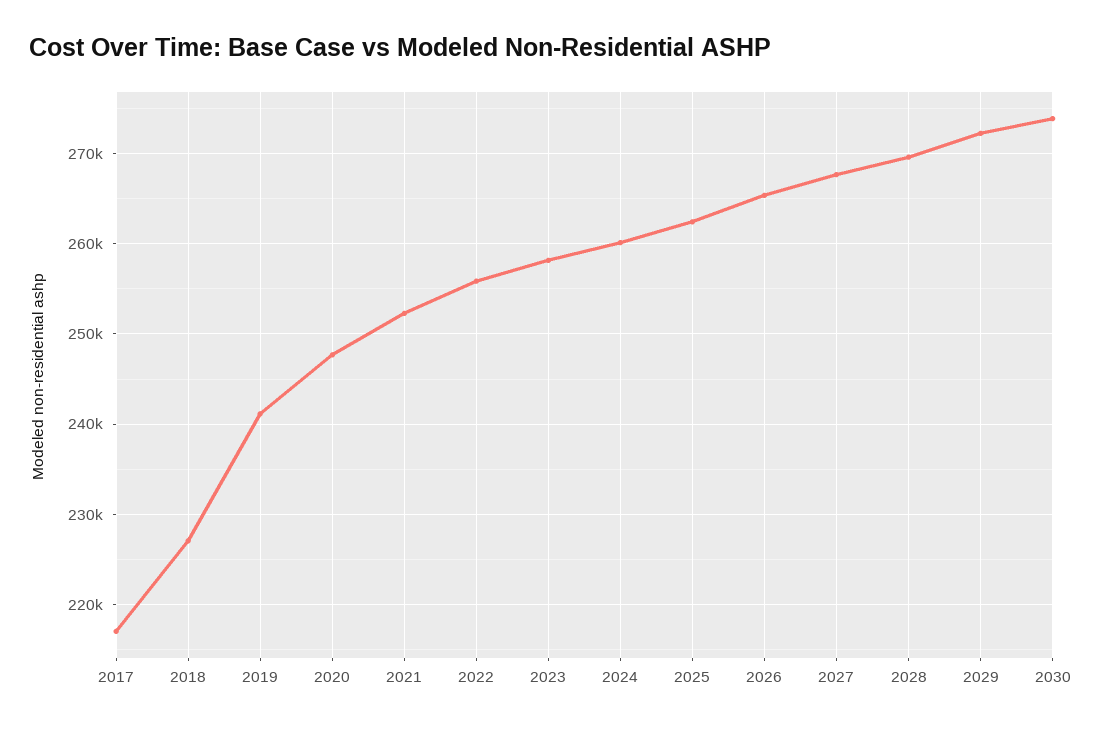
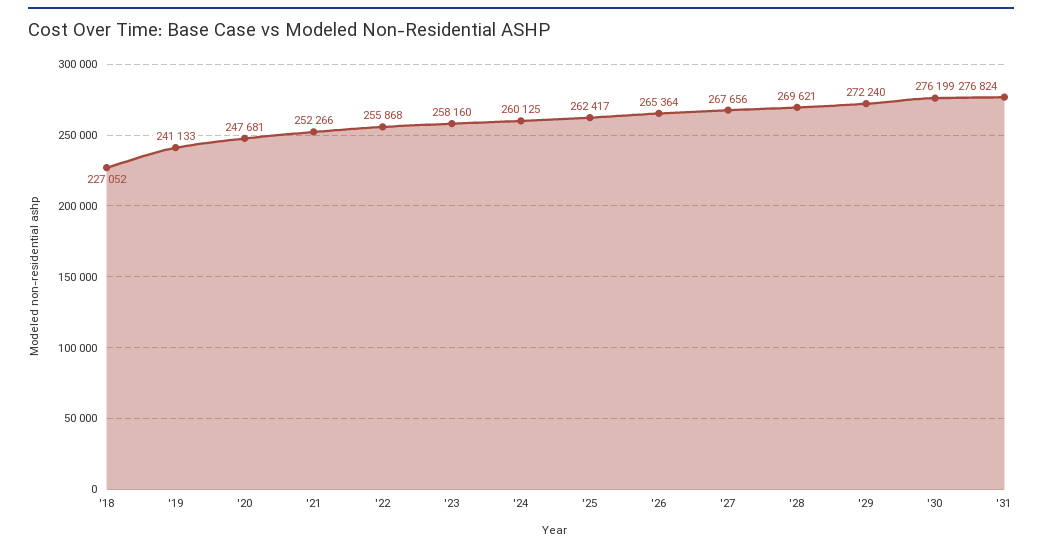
2017: 217000 -> none
2030: 274000 -> 276199
'31: none -> 276824

